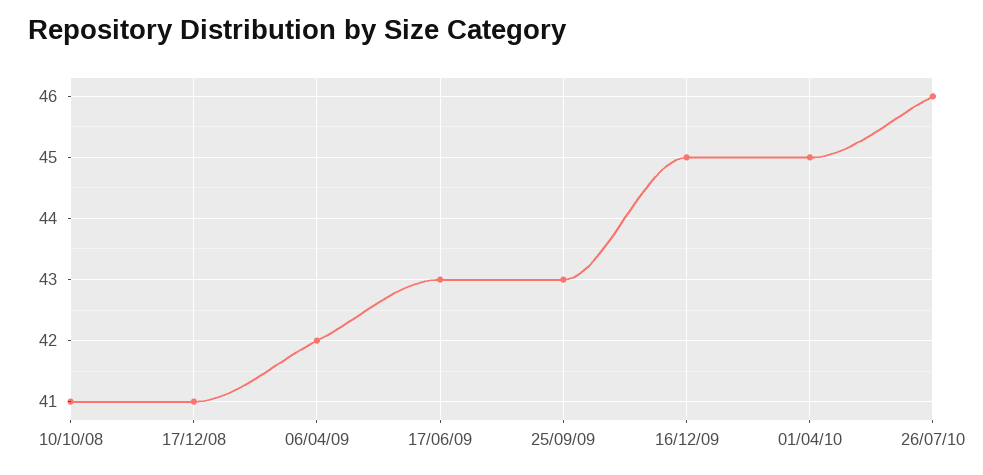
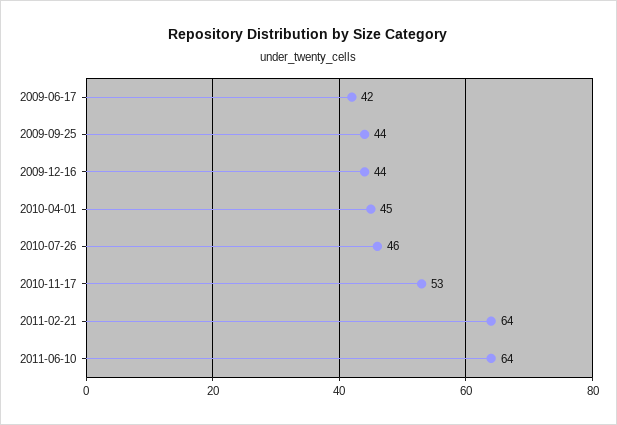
10/10/08: 41 -> none
17/12/08: 41 -> none
06/04/09: 42 -> none
17/06/09: 43 -> 42
25/09/09: 43 -> 44
16/12/09: 45 -> 44
2010-11-17: none -> 53
2011-02-21: none -> 64
2011-06-10: none -> 64

